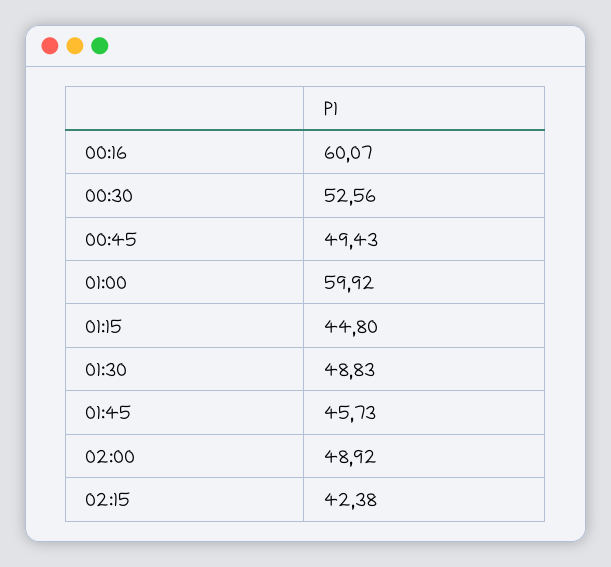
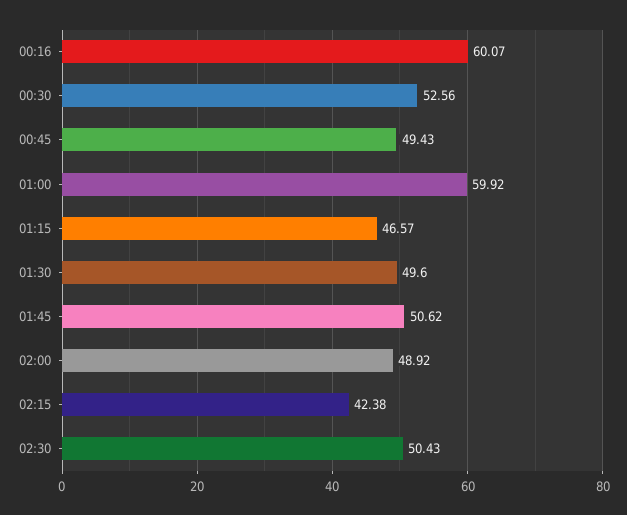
01:15: 44.8 -> 46.57
01:30: 48.83 -> 49.6
01:45: 45.73 -> 50.62
02:30: none -> 50.43

